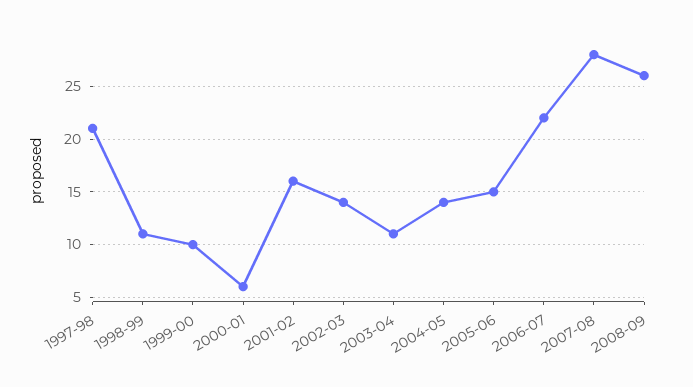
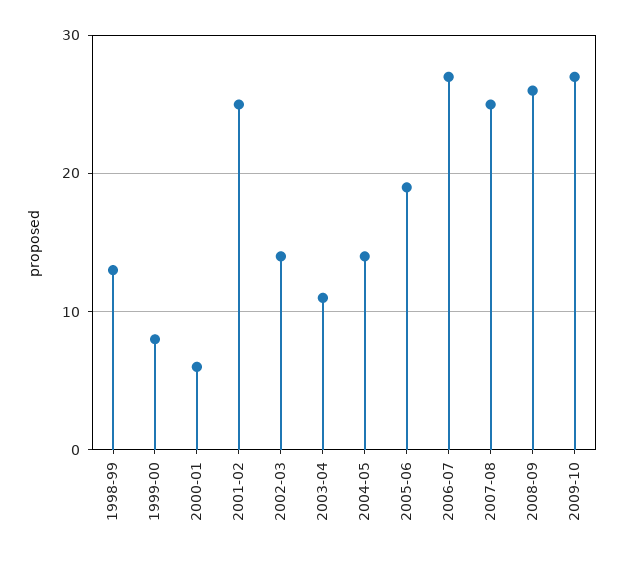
1997-98: 21 -> none
1998-99: 11 -> 13
1999-00: 10 -> 8
2001-02: 16 -> 25
2005-06: 15 -> 19
2006-07: 22 -> 27
2007-08: 28 -> 25
2009-10: none -> 27

